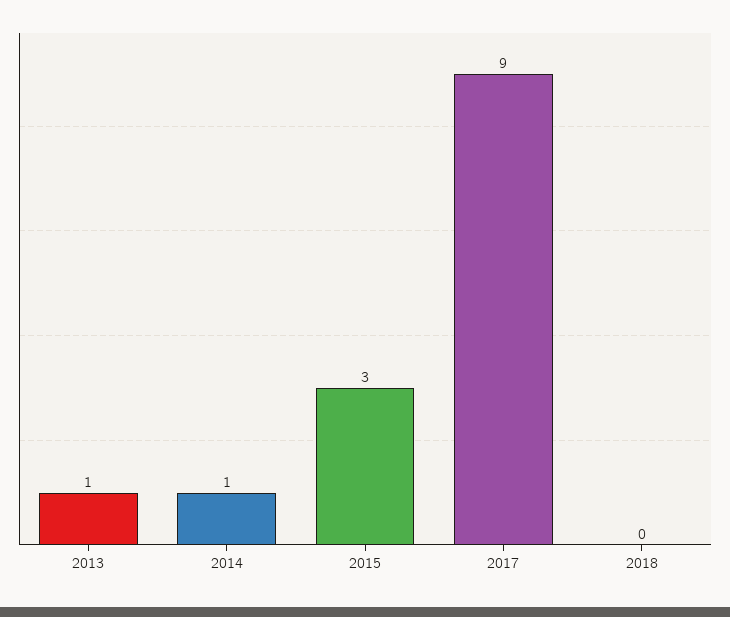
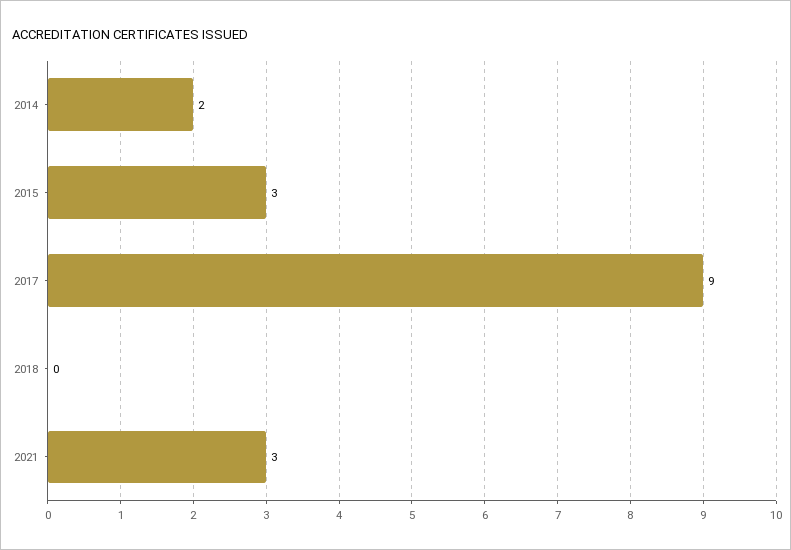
2013: 1 -> none
2014: 1 -> 2
2021: none -> 3

